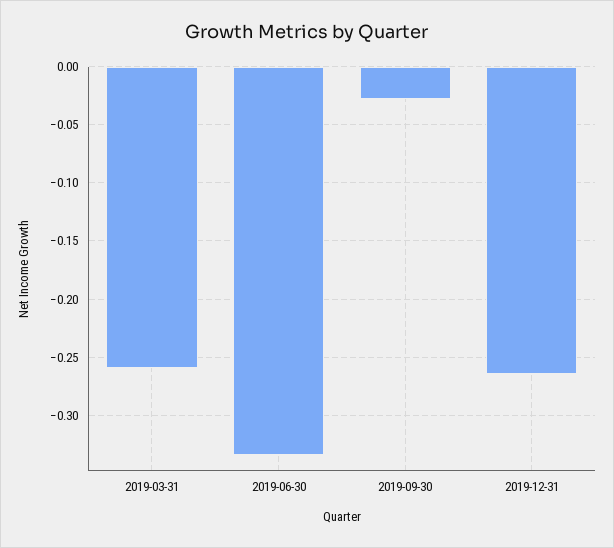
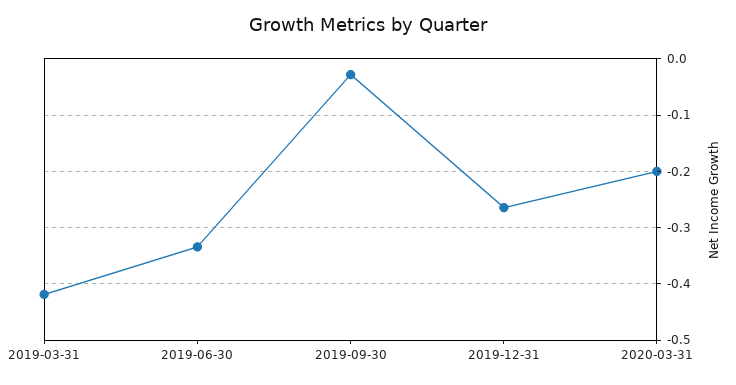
2019-03-31: -0.26 -> -0.42
2020-03-31: none -> -0.2

